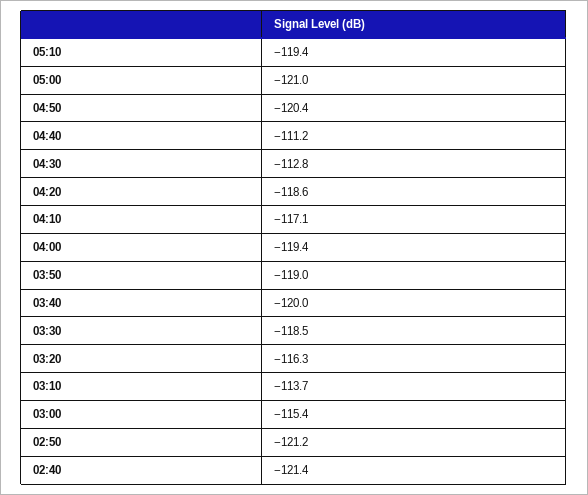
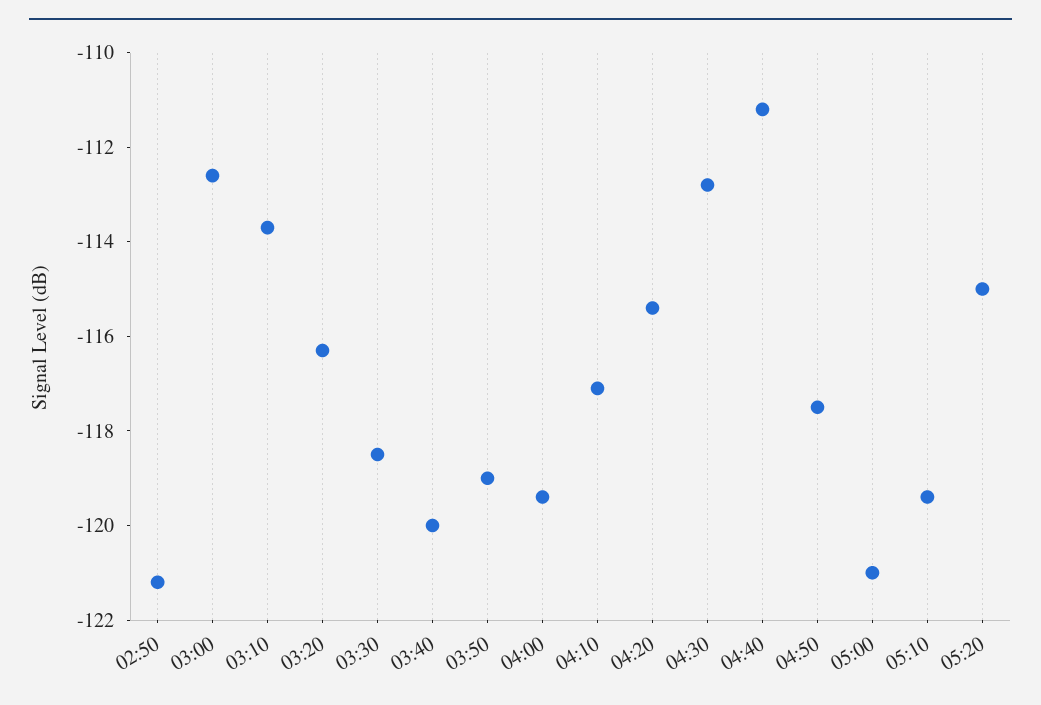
04:50: -120.4 -> -117.5
04:20: -118.6 -> -115.5
03:00: -115.4 -> -112.5
02:40: -121.4 -> none
05:20: none -> -115

